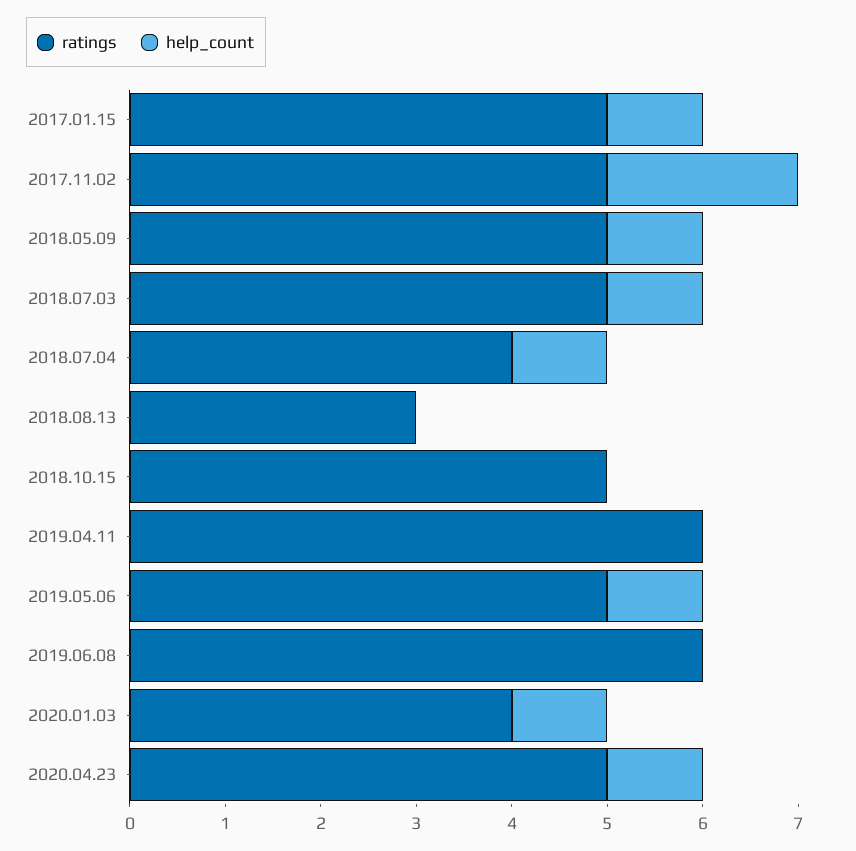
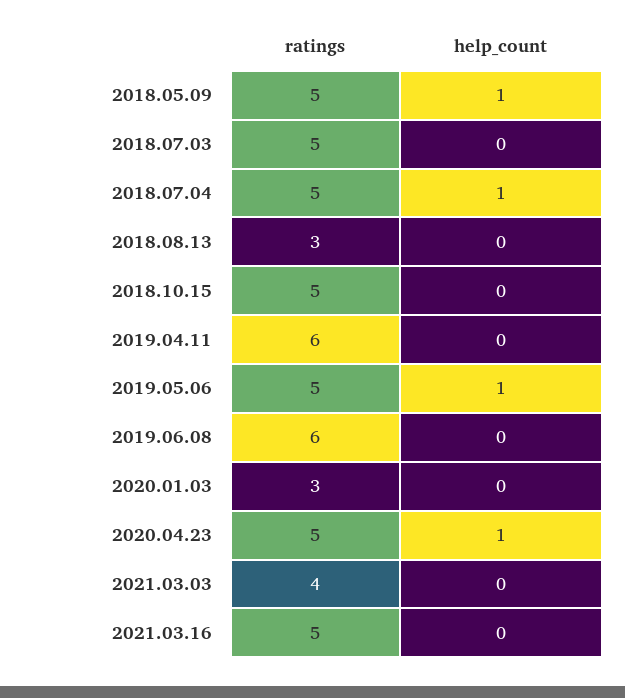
ratings, 2017.01.15: 5 -> none
help_count, 2017.01.15: 1 -> none
ratings, 2017.11.02: 5 -> none
help_count, 2017.11.02: 2 -> none
help_count, 2018.07.03: 1 -> 0
ratings, 2018.07.04: 4 -> 5
ratings, 2020.01.03: 4 -> 3
help_count, 2020.01.03: 1 -> 0
ratings, 2021.03.03: none -> 4
help_count, 2021.03.03: none -> 0
ratings, 2021.03.16: none -> 5
help_count, 2021.03.16: none -> 0

